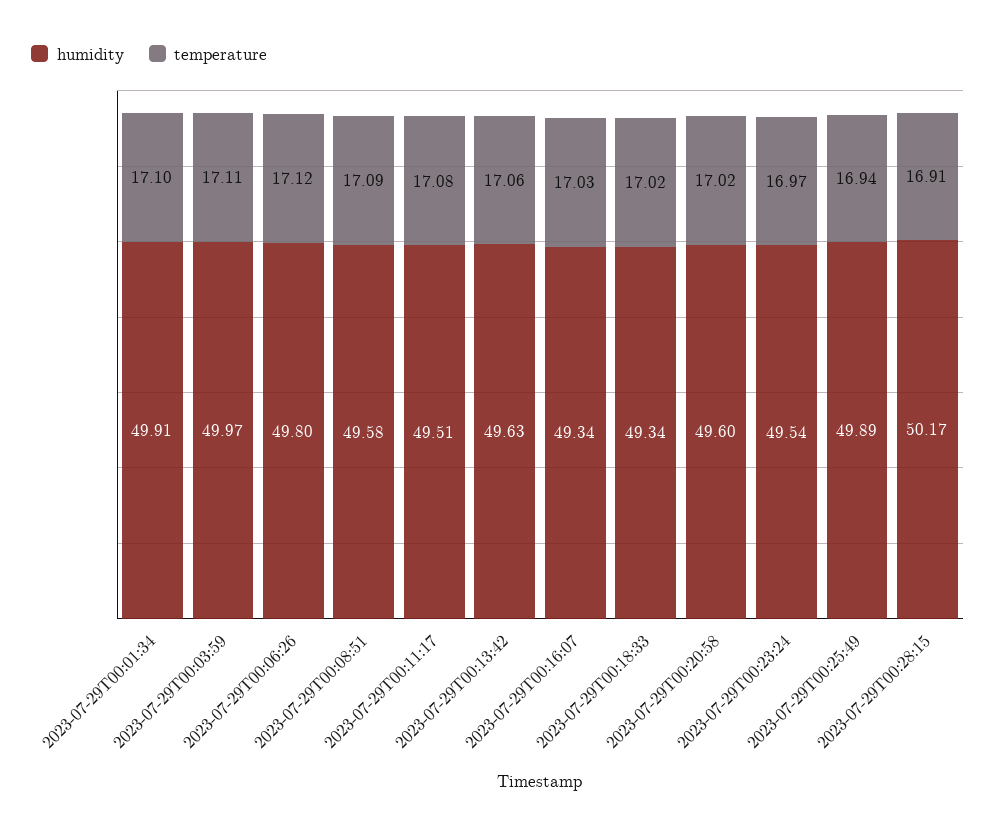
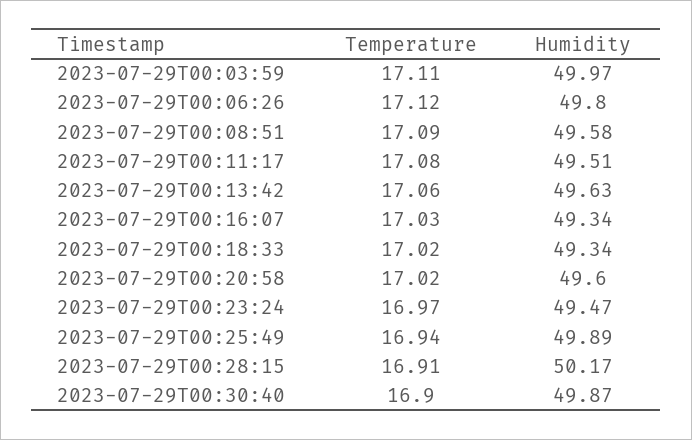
humidity, 2023-07-29T00:01:34: 49.91 -> none
temperature, 2023-07-29T00:01:34: 17.1 -> none
humidity, 2023-07-29T00:23:24: 49.54 -> 49.47
temperature, 2023-07-29T00:30:40: none -> 16.9
humidity, 2023-07-29T00:30:40: none -> 49.87

